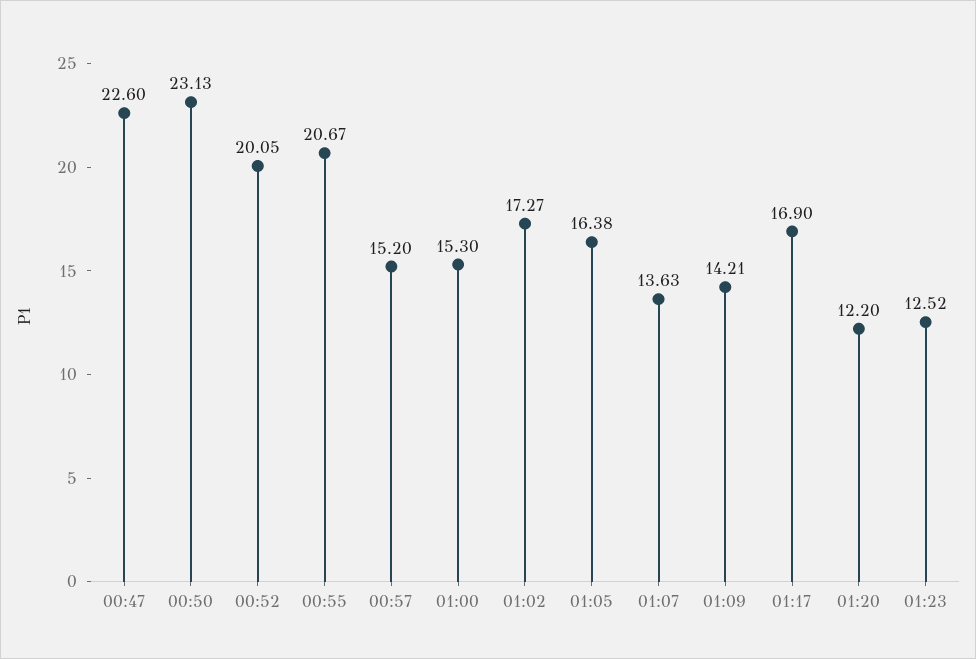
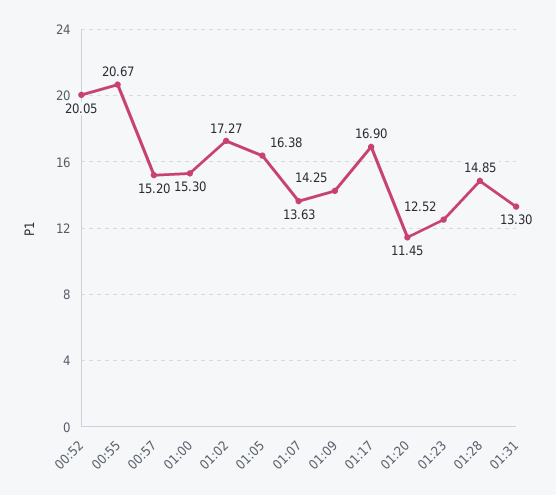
00:47: 22.6 -> none
00:50: 23.13 -> none
01:09: 14.21 -> 14.25
01:20: 12.2 -> 11.45
01:28: none -> 14.85
01:31: none -> 13.3

